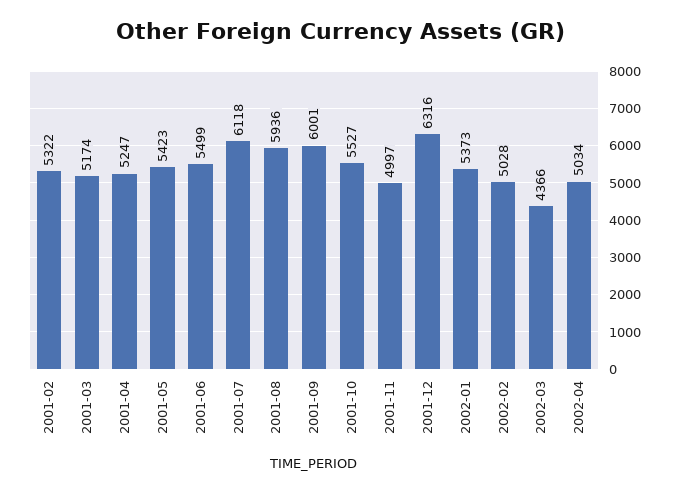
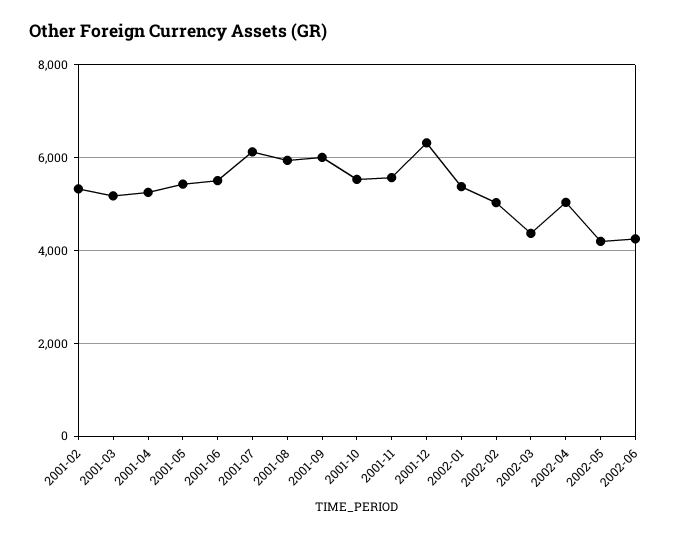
2001-11: 4997 -> 5600
2002-05: none -> 4200
2002-06: none -> 4200

